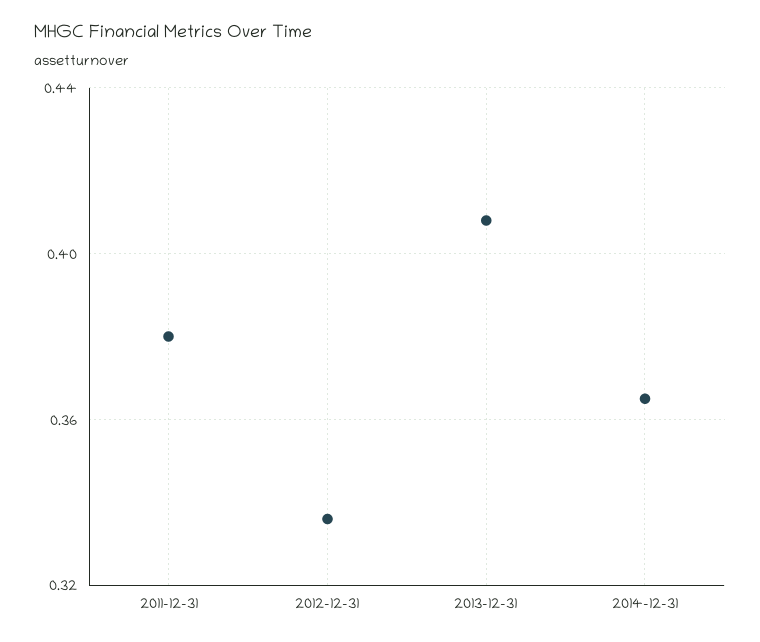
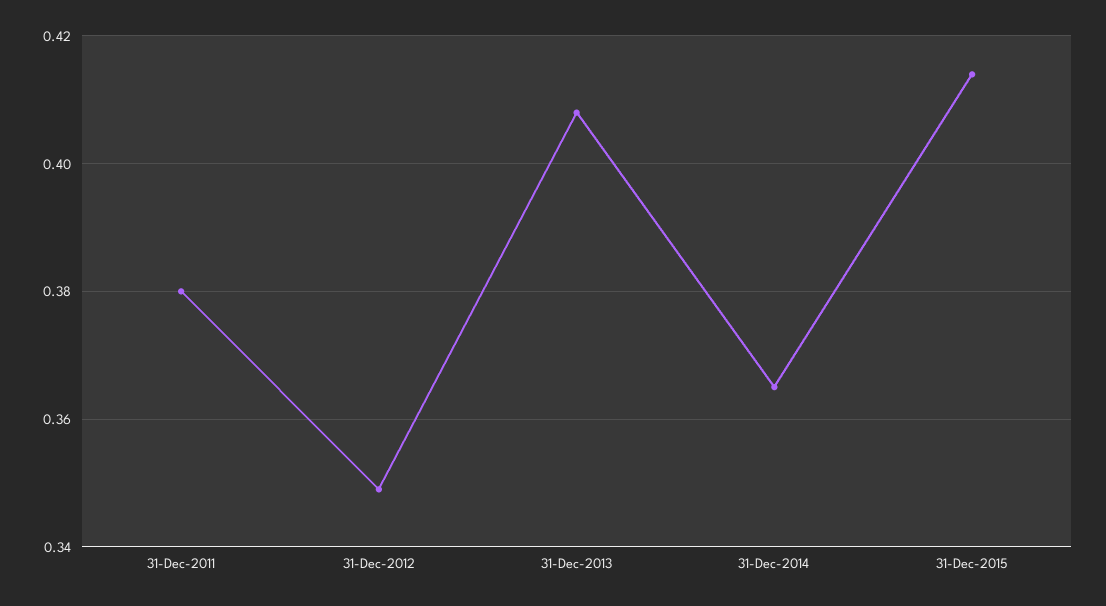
2012-12-31: 0.335 -> 0.35
31-Dec-2015: none -> 0.415

